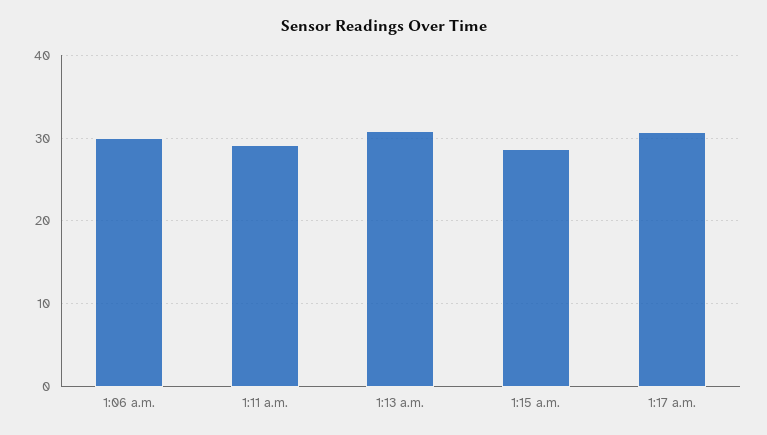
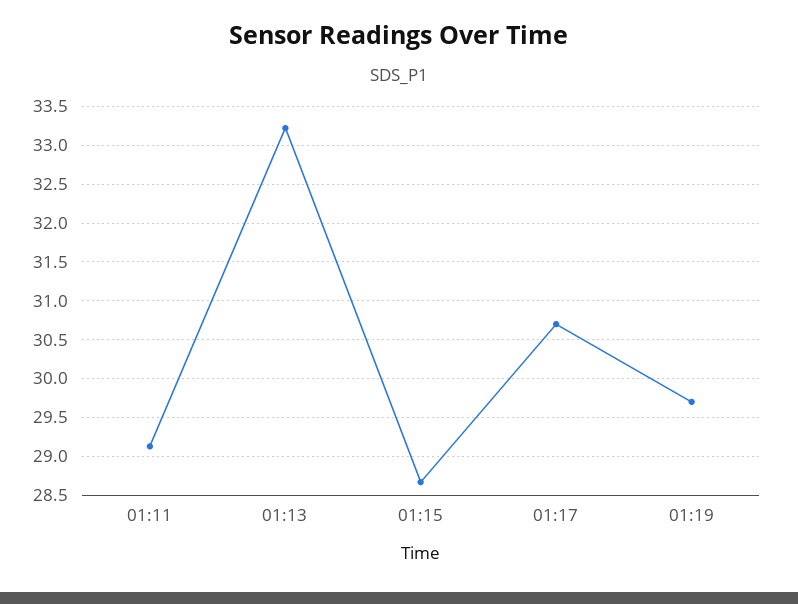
1:06 a.m.: 30 -> none
1:13 a.m.: 31 -> 33.2
01:19: none -> 29.7

